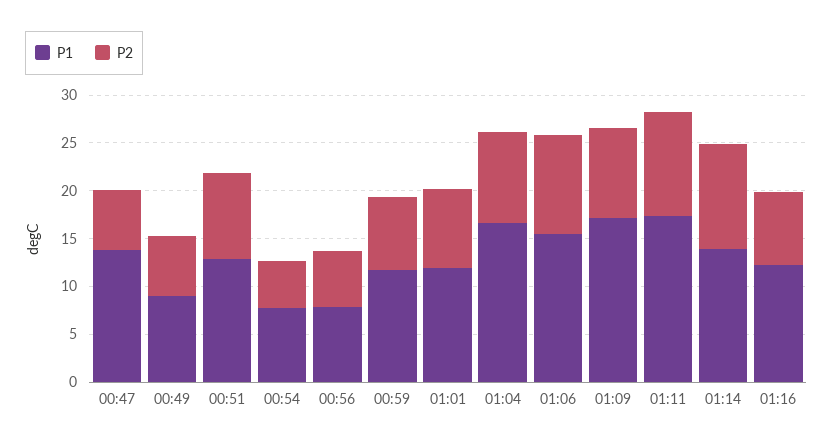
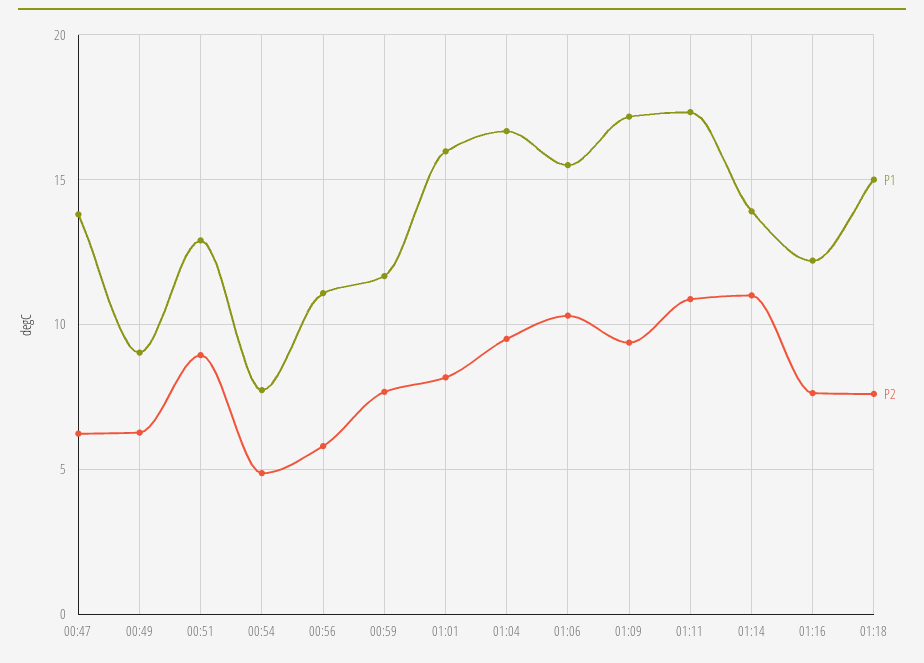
P1, 00:56: 8 -> 11
P1, 01:01: 12 -> 16
P1, 01:18: none -> 15
P2, 01:18: none -> 7.5

